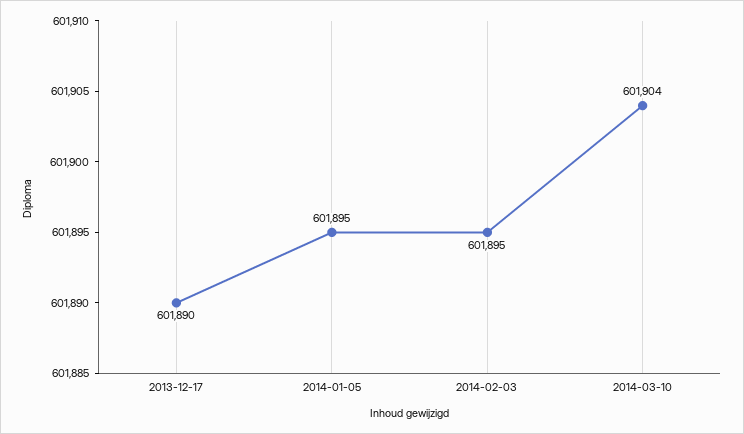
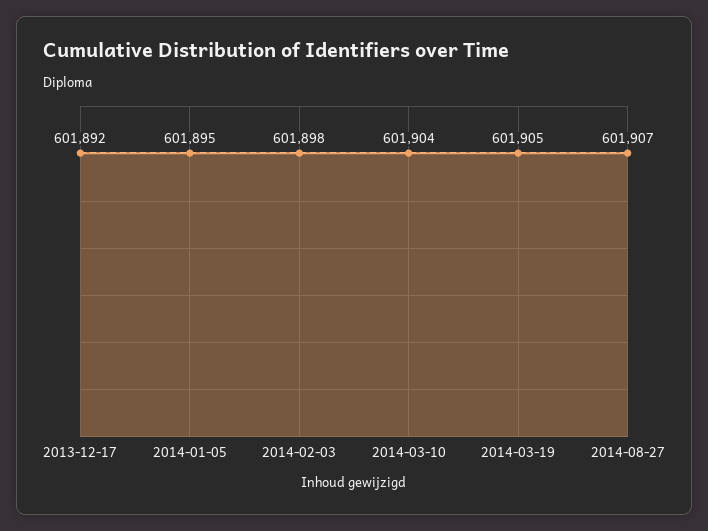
2013-12-17: 601890 -> 601892
2014-02-03: 601895 -> 601898
2014-03-19: none -> 601905
2014-08-27: none -> 601907

